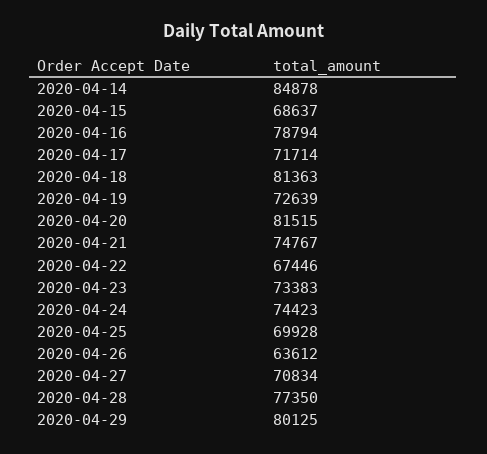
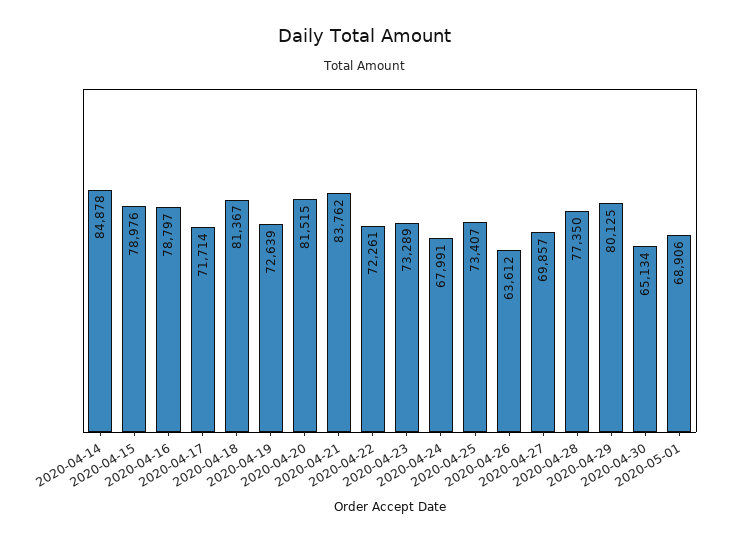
2020-04-15: 68637 -> 78976
2020-04-16: 78794 -> 78797
2020-04-18: 81363 -> 81367
2020-04-21: 74767 -> 83762
2020-04-22: 67446 -> 72261
2020-04-23: 73383 -> 73289
2020-04-24: 74423 -> 67991
2020-04-25: 69928 -> 73407
2020-04-27: 70834 -> 69857
2020-04-30: none -> 65134
2020-05-01: none -> 68906

